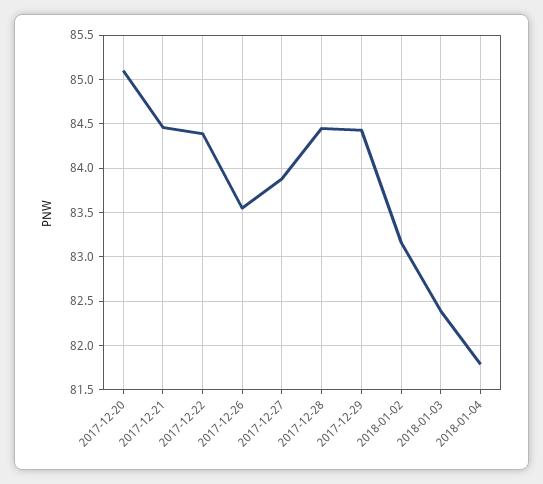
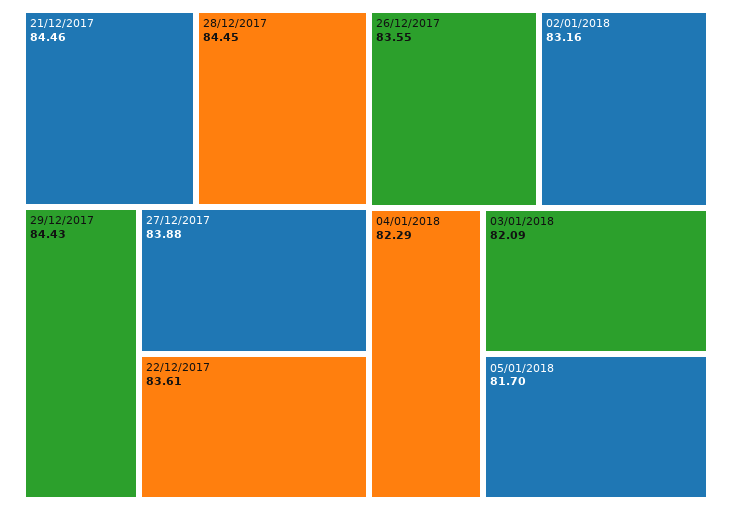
2017-12-20: 85.1 -> none
2017-12-22: 84.4 -> 83.61
2018-01-03: 82.4 -> 82.09
2018-01-04: 81.8 -> 82.29
05/01/2018: none -> 81.7

